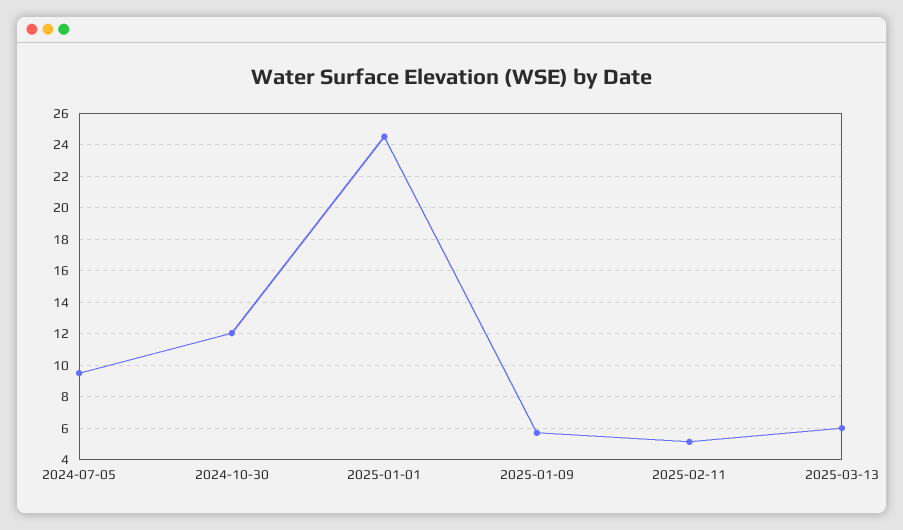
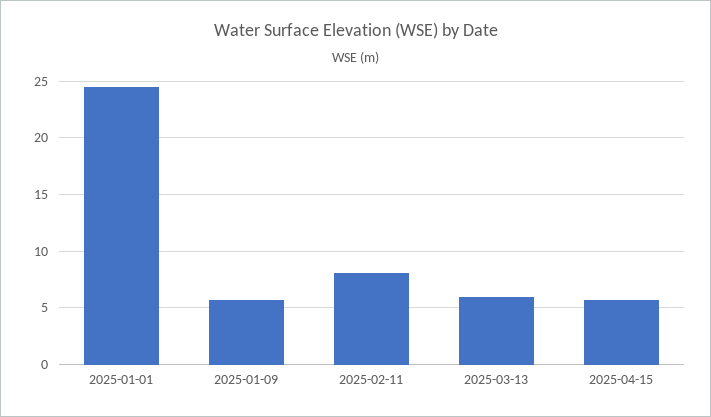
2024-07-05: 9.5 -> none
2024-10-30: 12 -> none
2025-02-11: 5 -> 8
2025-04-15: none -> 6

